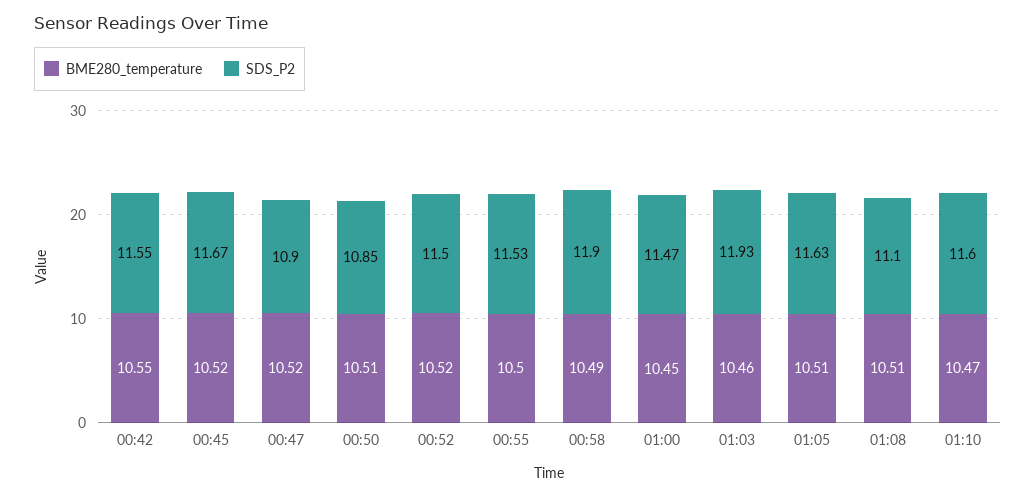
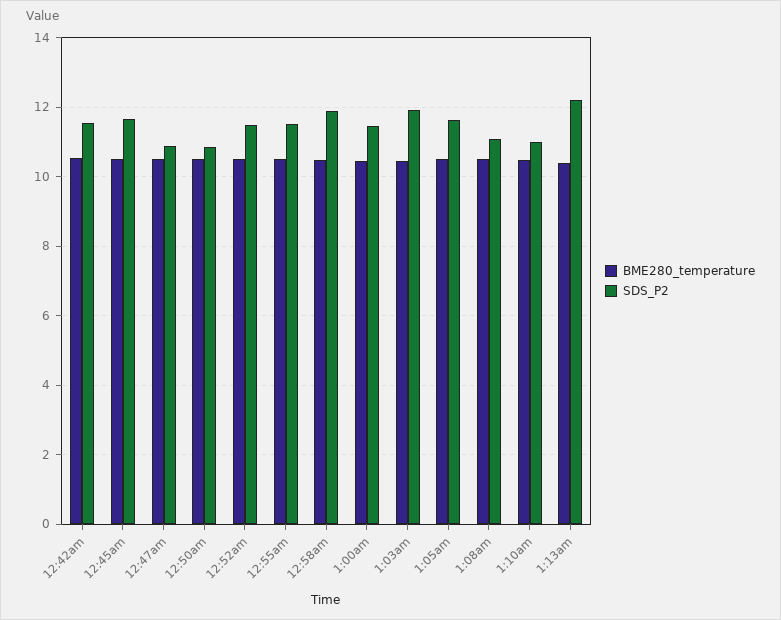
SDS_P2, 01:10: 11.6 -> 11
BME280_temperature, 1:13am: none -> 10.4
SDS_P2, 1:13am: none -> 12.2

